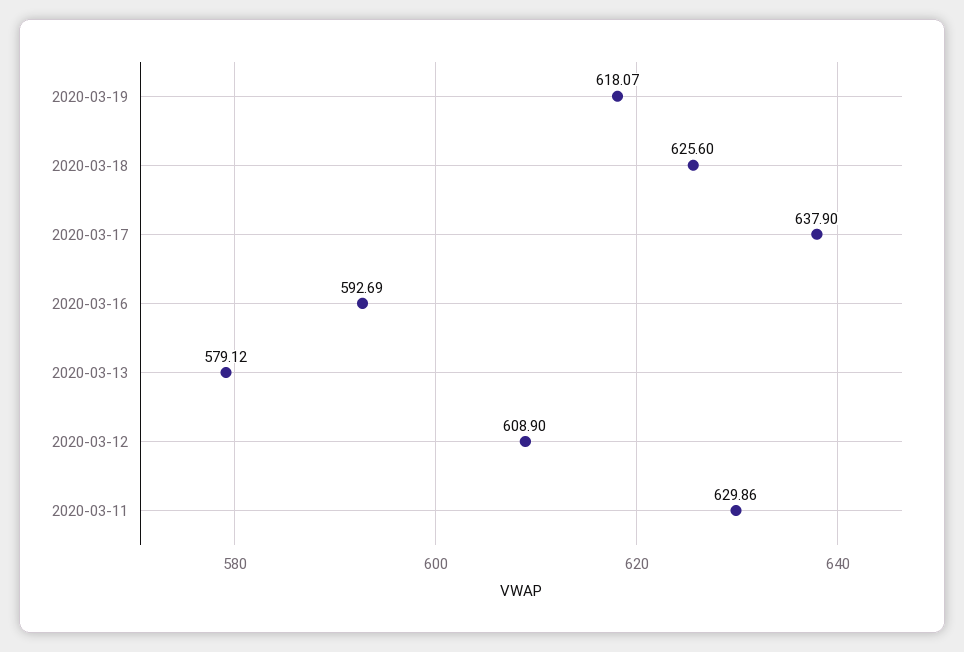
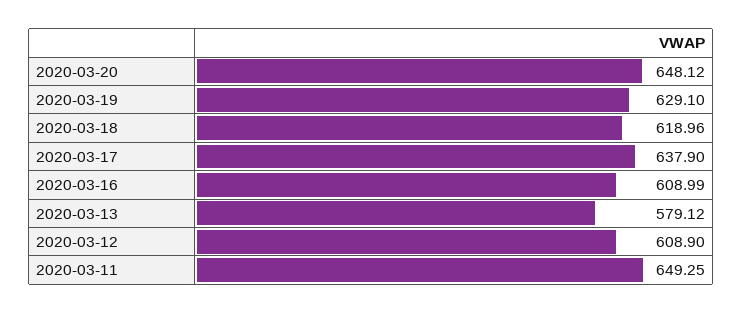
2020-03-19: 618.07 -> 629.1
2020-03-18: 625.6 -> 618.96
2020-03-16: 592.69 -> 608.99
2020-03-11: 629.86 -> 649.25
2020-03-20: none -> 648.12

